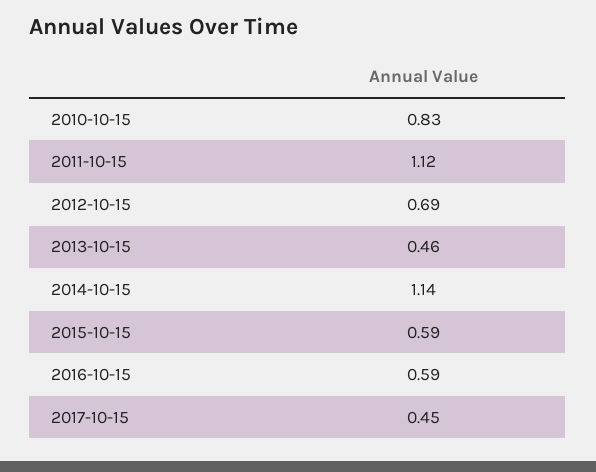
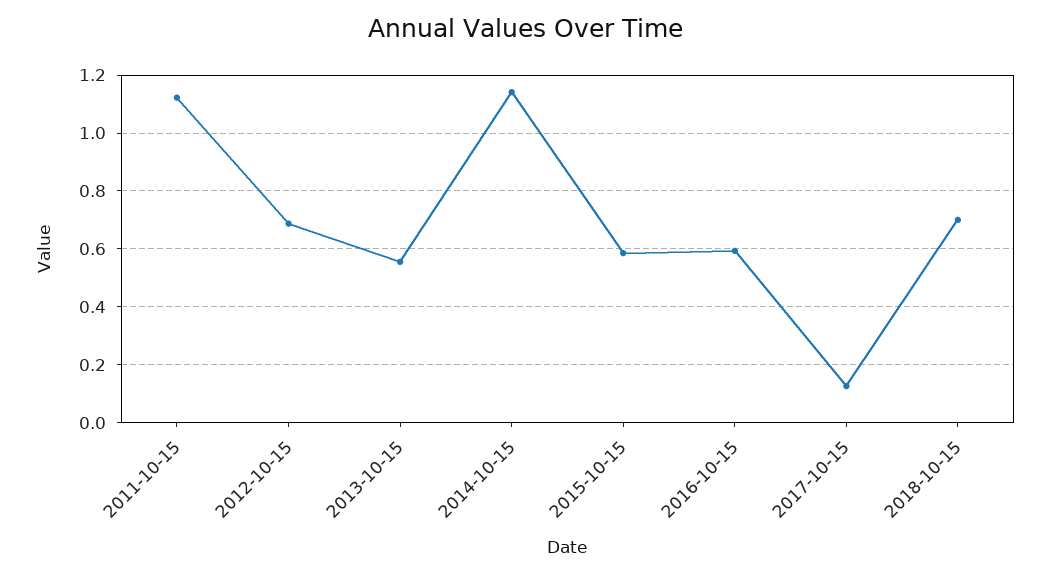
2010-10-15: 0.83 -> none
2013-10-15: 0.46 -> 0.55
2017-10-15: 0.45 -> 0.125
2018-10-15: none -> 0.7

